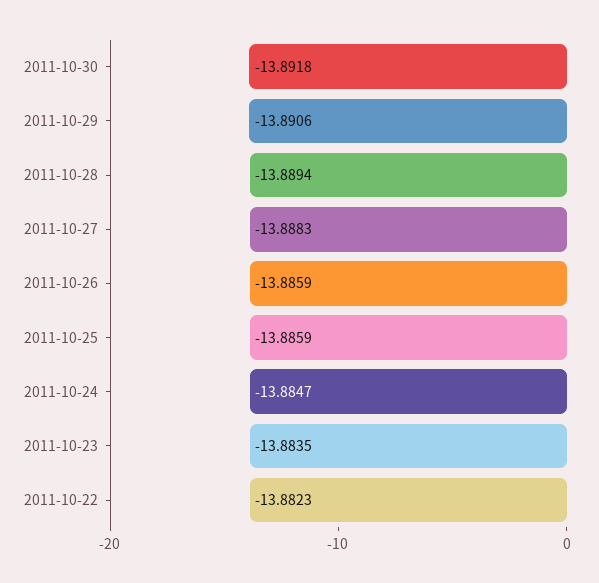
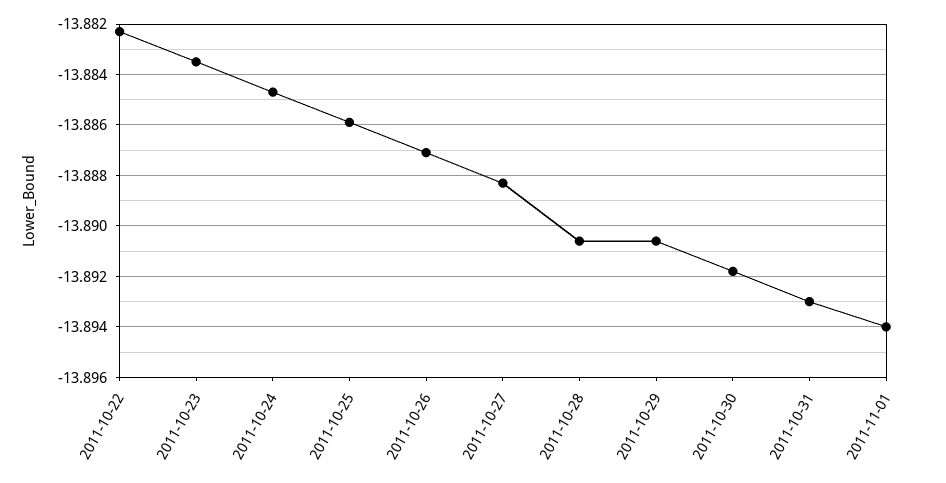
2011-10-28: -13.8894 -> -13.8905
2011-10-26: -13.8859 -> -13.887
2011-10-31: none -> -13.893
2011-11-01: none -> -13.894

